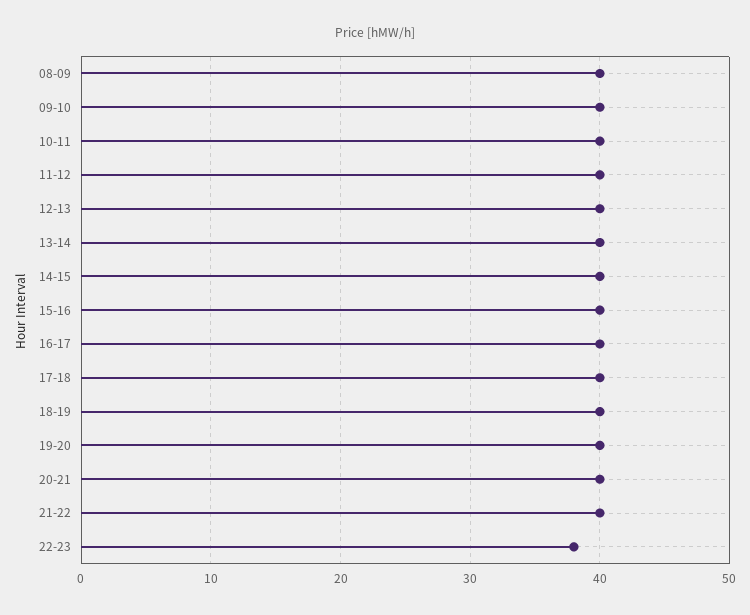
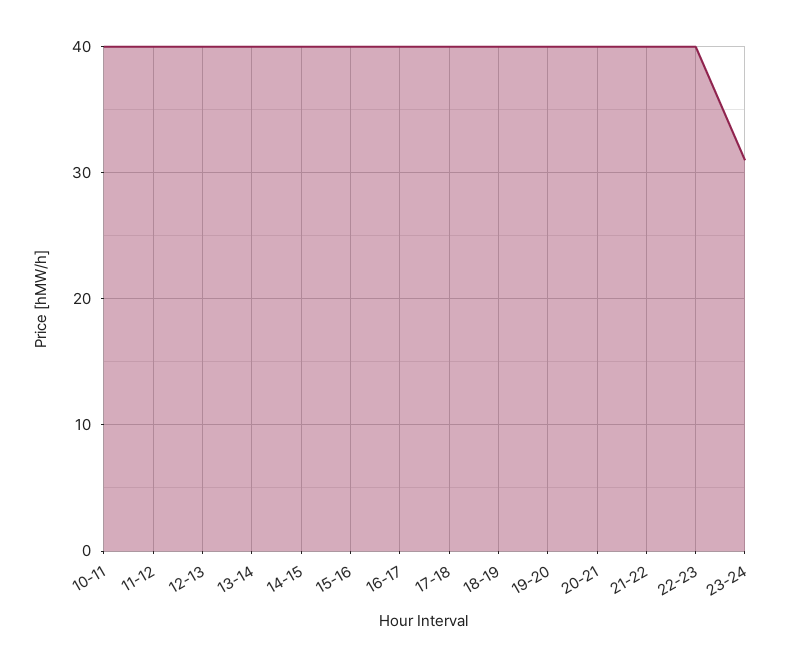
08-09: 40 -> none
09-10: 40 -> none
22-23: 38 -> 40
23-24: none -> 31

